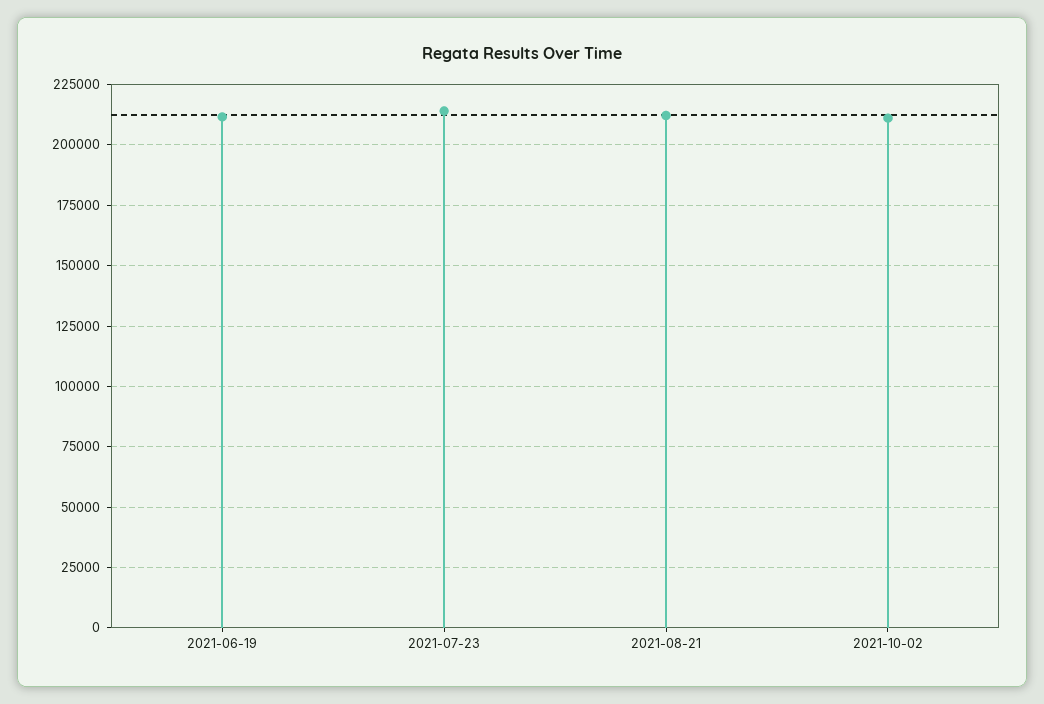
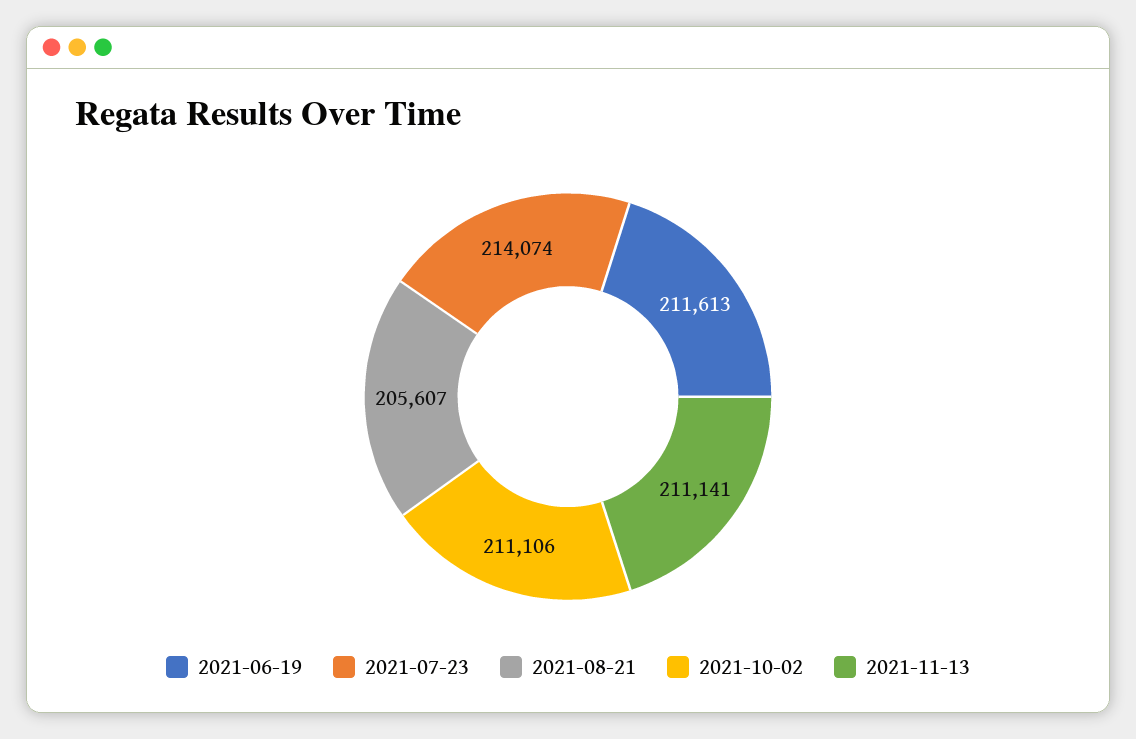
2021-08-21: 212500 -> 205607
2021-11-13: none -> 211141

